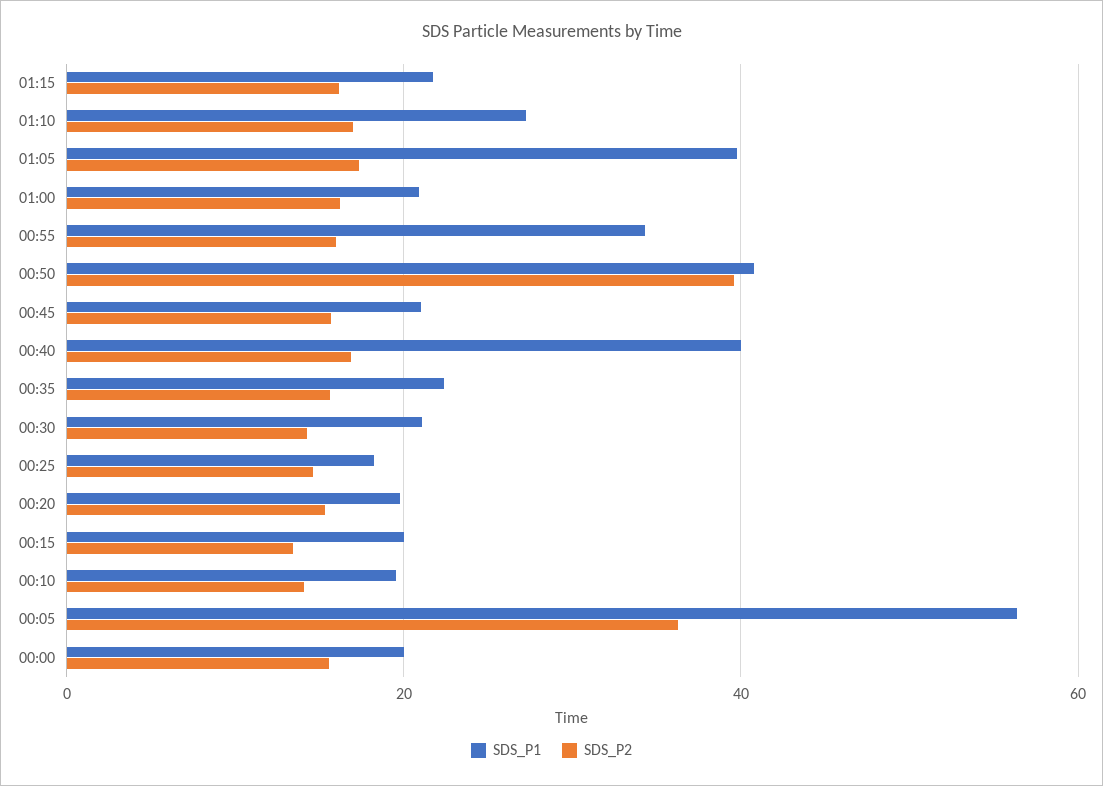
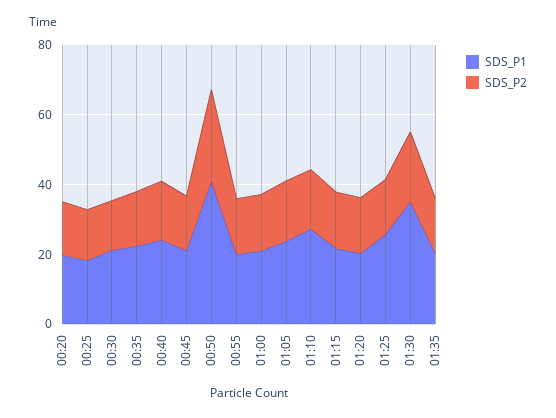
SDS_P1, 01:05: 40 -> 25
SDS_P1, 00:55: 34 -> 20
SDS_P2, 00:50: 40 -> 25
SDS_P1, 00:40: 40 -> 25
SDS_P1, 00:15: 20 -> none
SDS_P2, 00:15: 14 -> none
SDS_P1, 00:10: 20 -> none
SDS_P2, 00:10: 14 -> none
SDS_P1, 00:05: 56 -> none
SDS_P2, 00:05: 36 -> none
SDS_P1, 00:00: 20 -> none
SDS_P2, 00:00: 16 -> none
SDS_P1, 01:20: none -> 20
SDS_P2, 01:20: none -> 15
SDS_P1, 01:25: none -> 25
SDS_P2, 01:25: none -> 15
SDS_P1, 01:30: none -> 35
SDS_P2, 01:30: none -> 20
SDS_P1, 01:35: none -> 20
SDS_P2, 01:35: none -> 15

